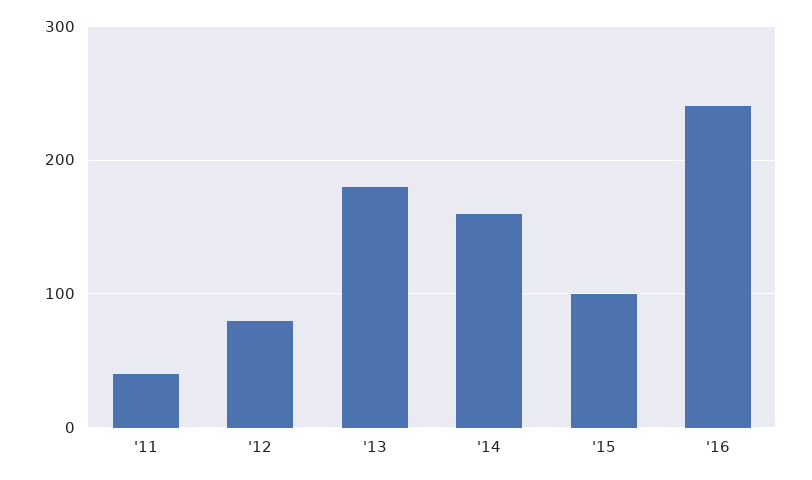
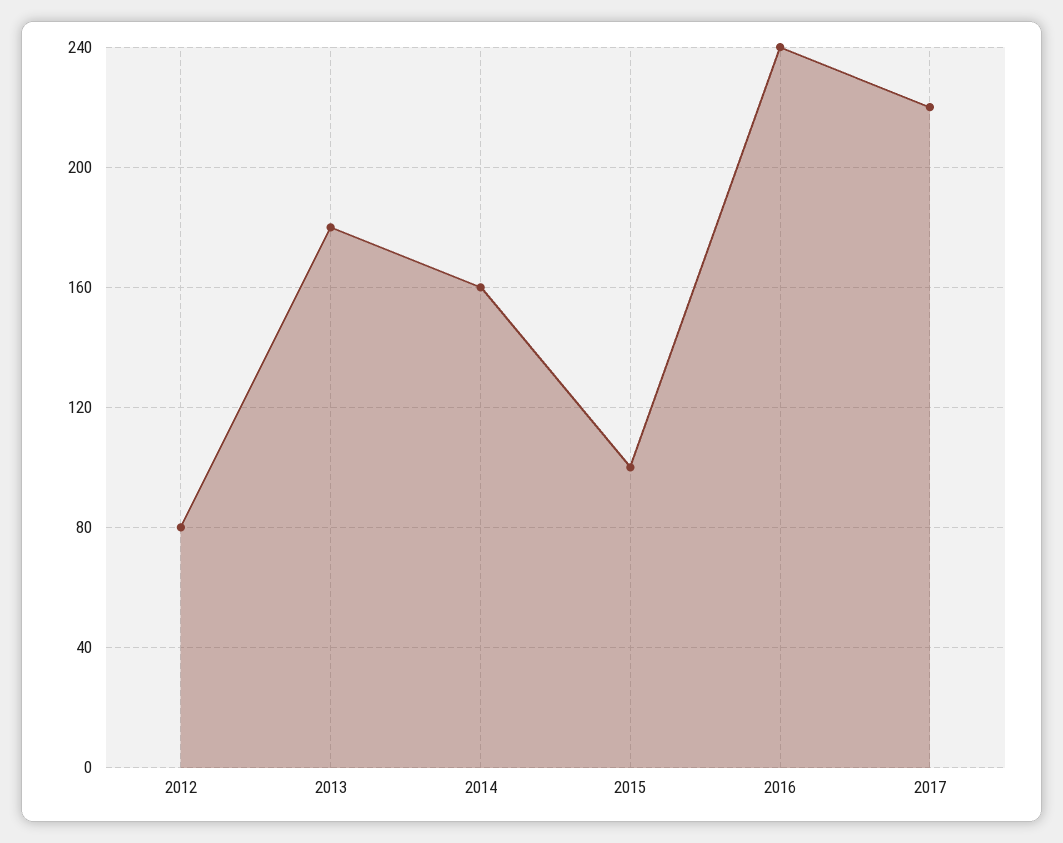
'11: 40 -> none
2017: none -> 220

